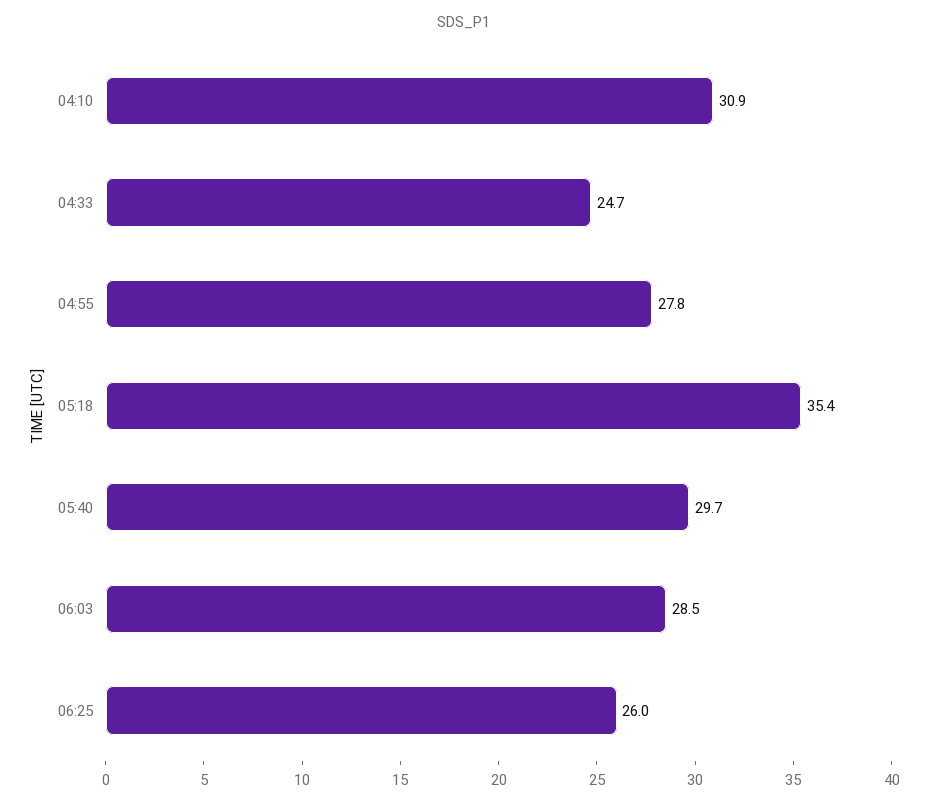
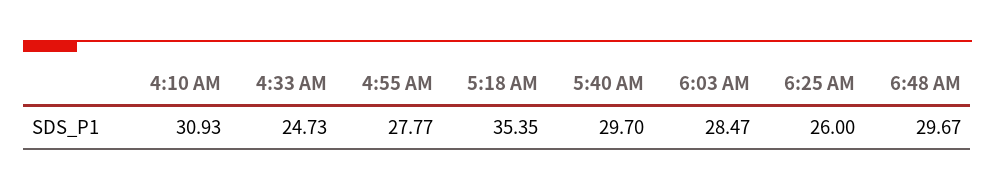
6:48 AM: none -> 29.67

